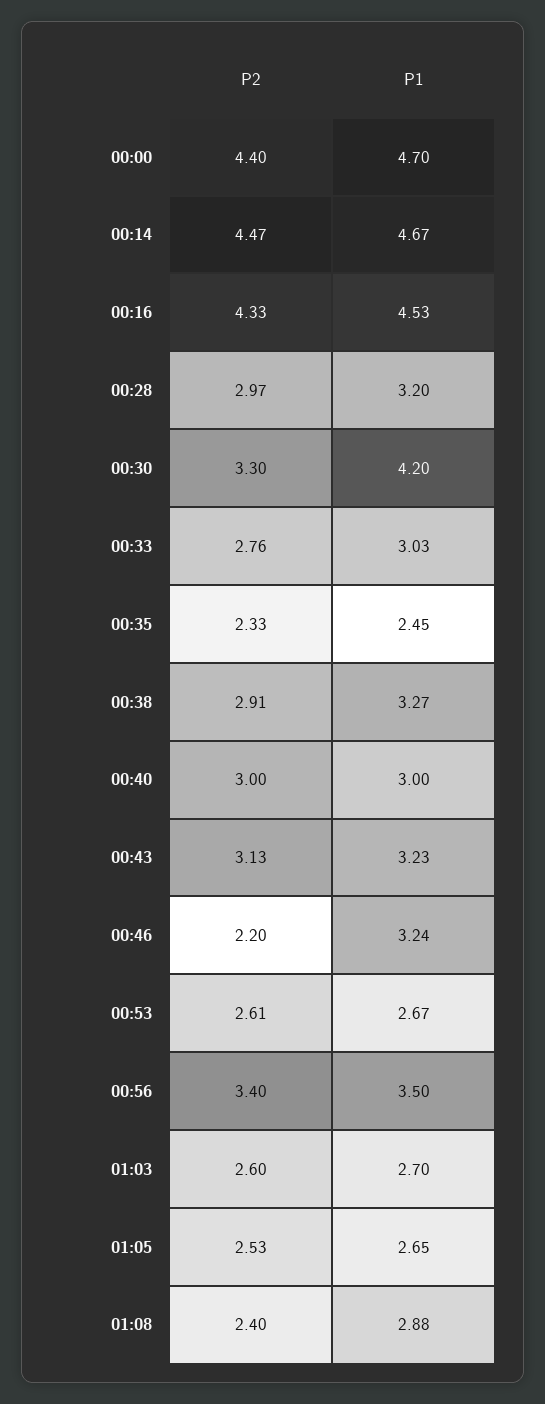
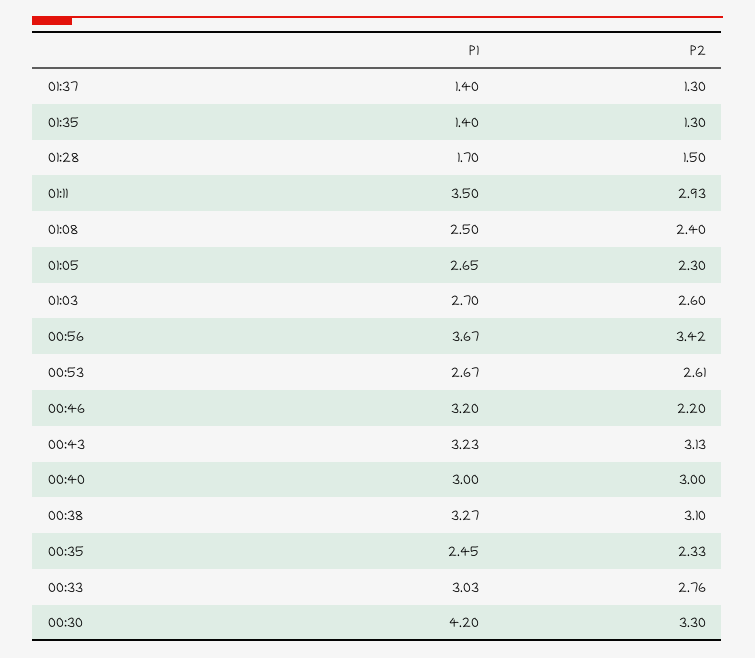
P2, 00:00: 4.4 -> none
P1, 00:00: 4.7 -> none
P2, 00:14: 4.47 -> none
P1, 00:14: 4.67 -> none
P2, 00:16: 4.33 -> none
P1, 00:16: 4.53 -> none
P2, 00:28: 2.97 -> none
P1, 00:28: 3.2 -> none
P2, 00:38: 2.91 -> 3.1
P1, 00:46: 3.24 -> 3.2
P2, 00:56: 3.4 -> 3.42
P1, 00:56: 3.5 -> 3.67
P2, 01:05: 2.53 -> 2.3
P1, 01:08: 2.88 -> 2.5
P1, 01:37: none -> 1.4
P2, 01:37: none -> 1.3
P1, 01:35: none -> 1.4
P2, 01:35: none -> 1.3
P1, 01:28: none -> 1.7
P2, 01:28: none -> 1.5
P1, 01:11: none -> 3.5
P2, 01:11: none -> 2.93

